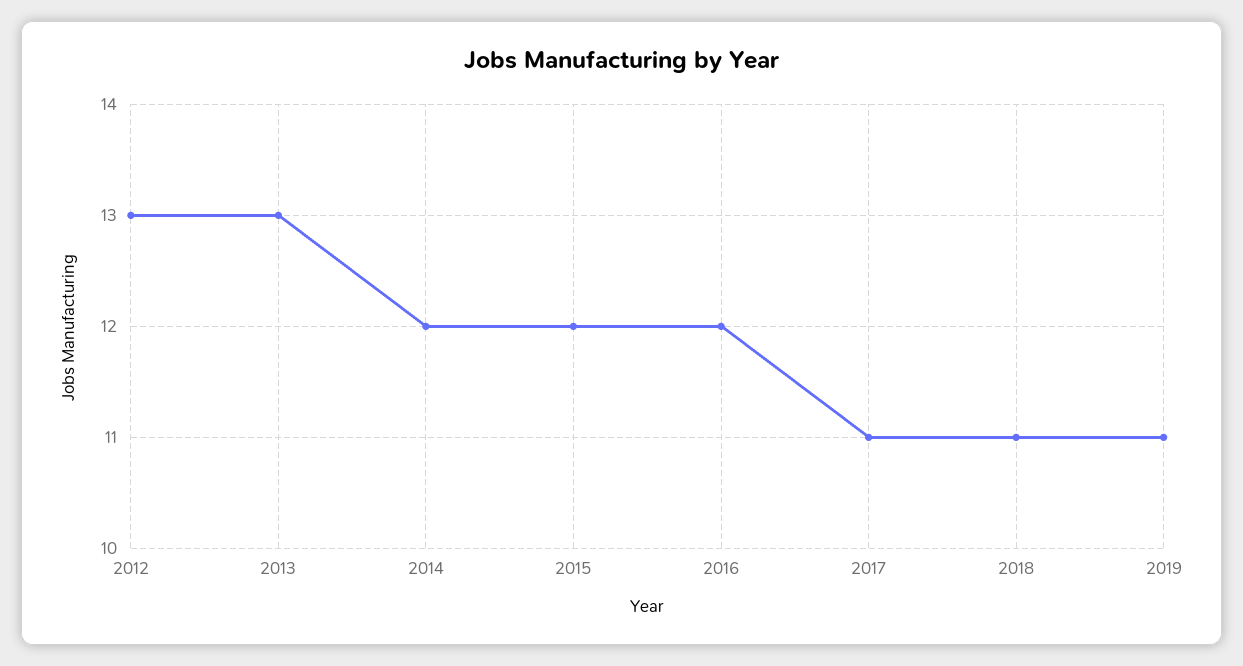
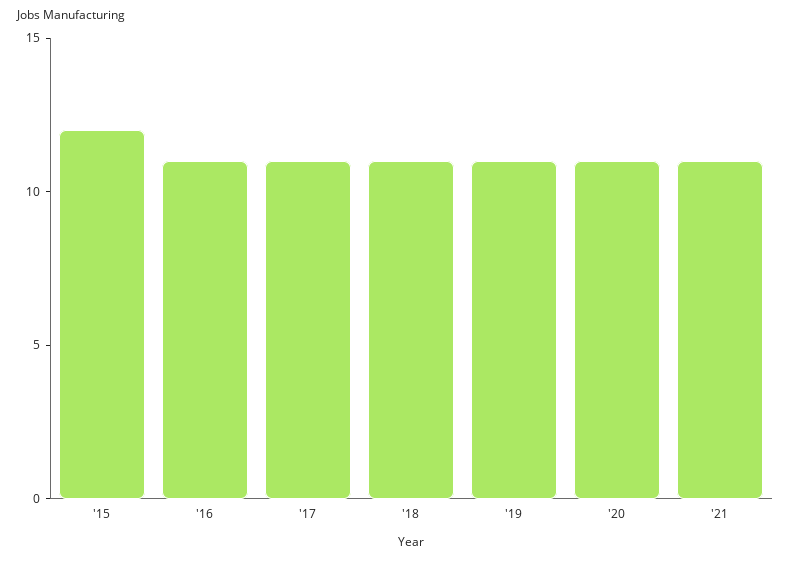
2012: 13 -> none
2013: 13 -> none
2014: 12 -> none
2016: 12 -> 11
'20: none -> 11
'21: none -> 11

